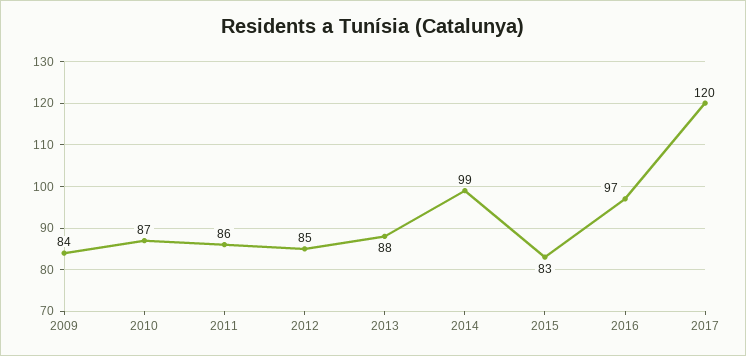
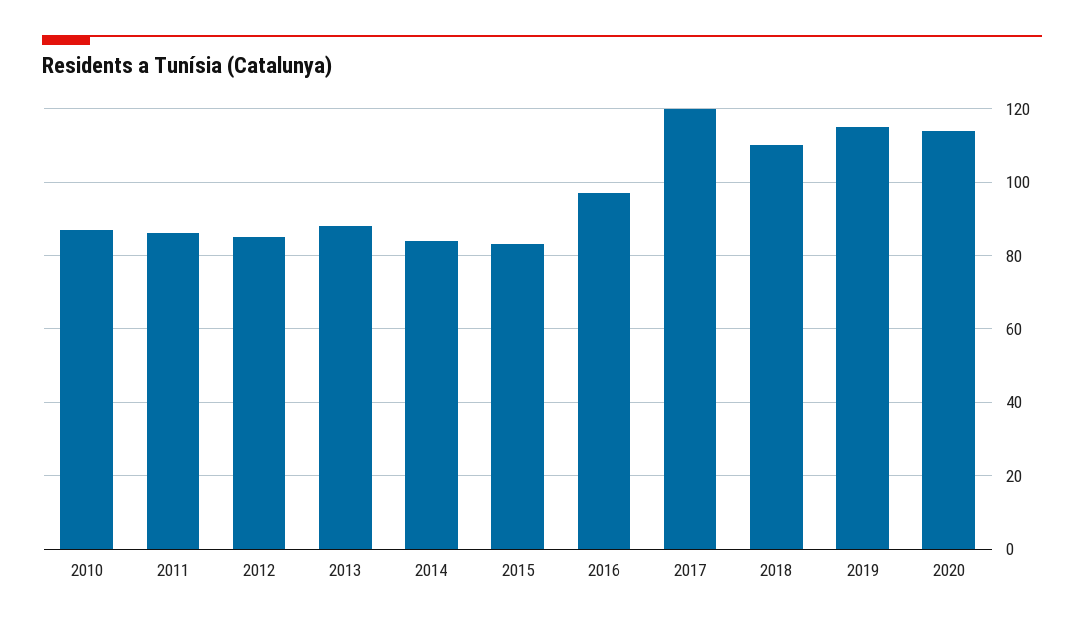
2009: 84 -> none
2014: 99 -> 85
2018: none -> 110
2019: none -> 115
2020: none -> 115

